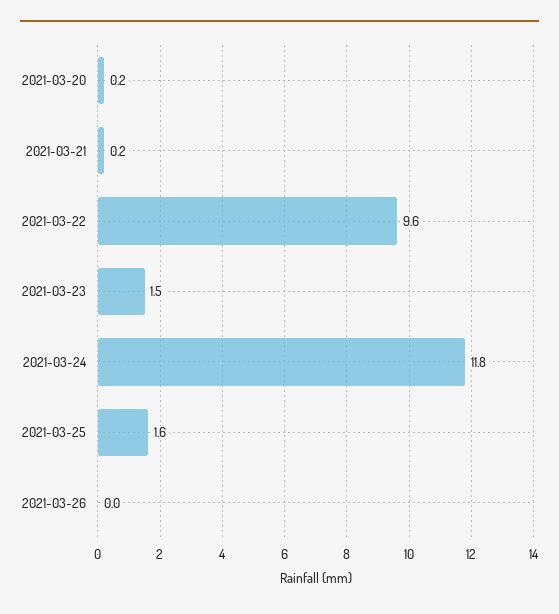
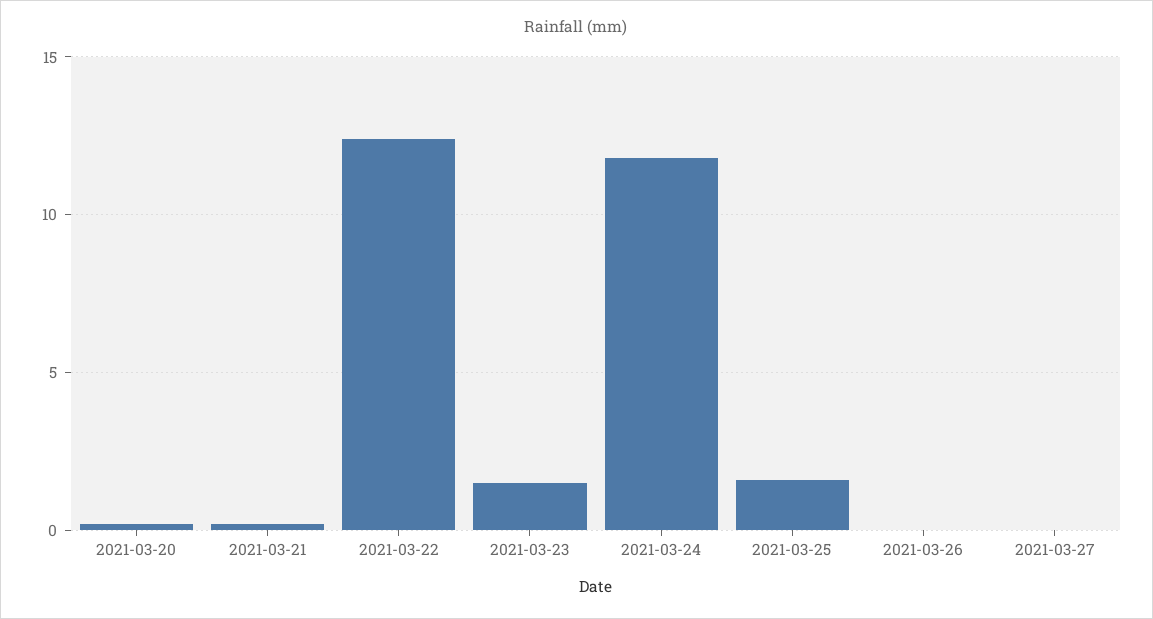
2021-03-22: 9.6 -> 12.5
2021-03-27: none -> 0

